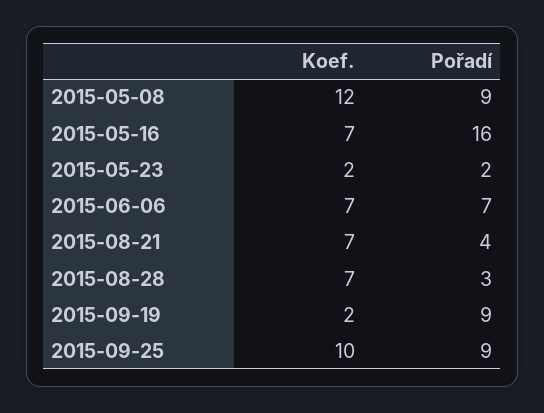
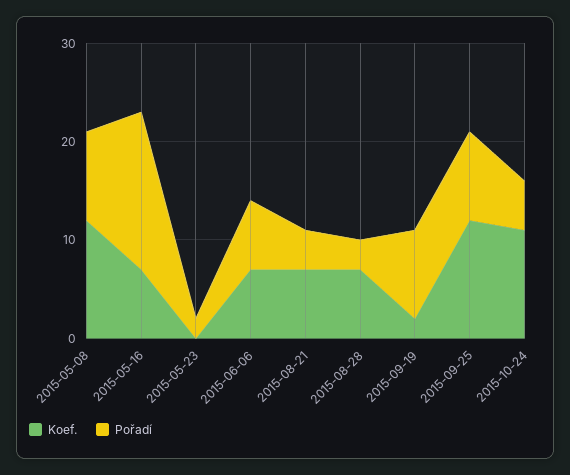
Koef., 2015-05-23: 2 -> 0
Koef., 2015-09-25: 10 -> 12
Koef., 2015-10-24: none -> 11
Pořadí, 2015-10-24: none -> 5

